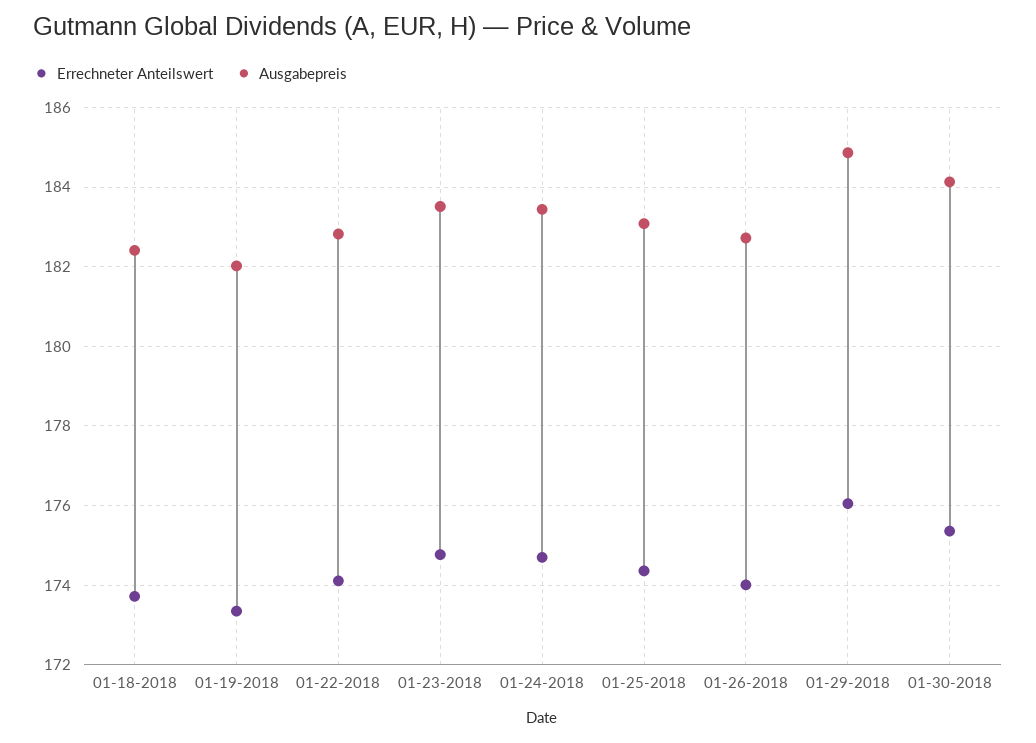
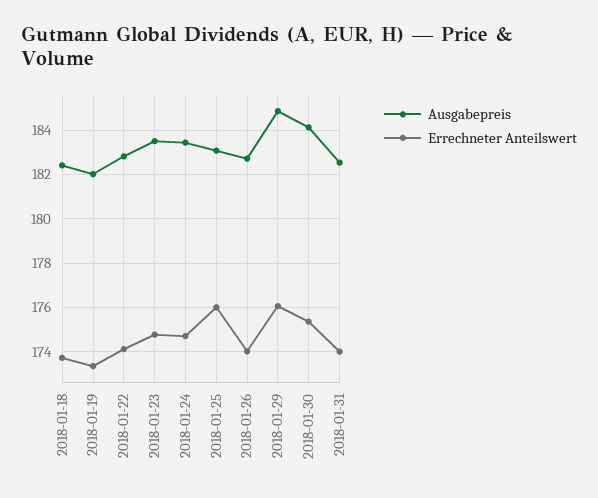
Errechneter Anteilswert, 01-25-2018: 174.4 -> 176
Ausgabepreis, 2018-01-31: none -> 182.5
Errechneter Anteilswert, 2018-01-31: none -> 174

